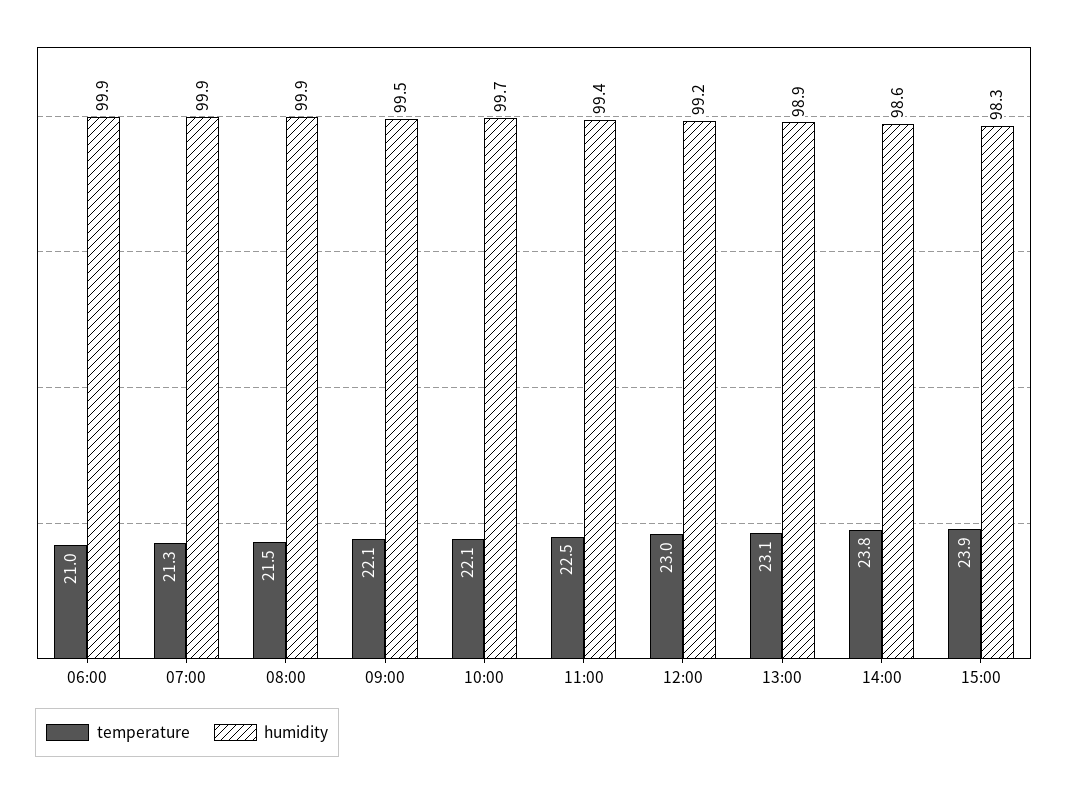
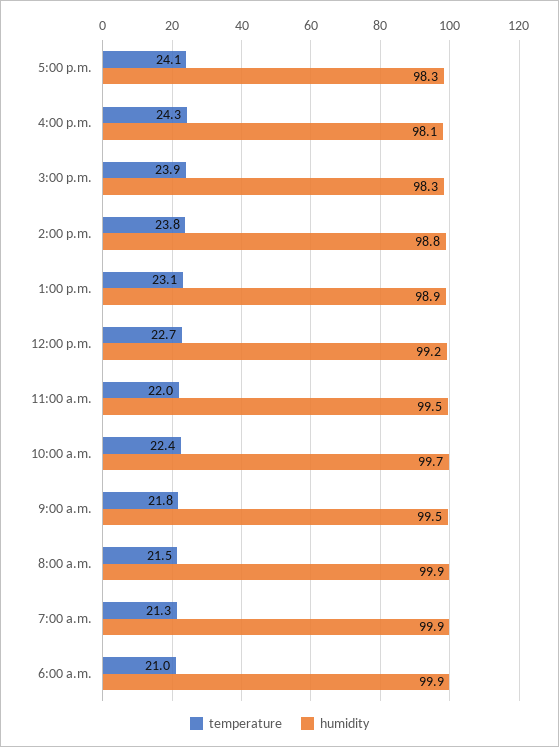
temperature, 09:00: 22.1 -> 21.8
temperature, 10:00: 22.1 -> 22.4
temperature, 11:00: 22.5 -> 22
humidity, 11:00: 99.4 -> 99.5
temperature, 12:00: 23 -> 22.7
humidity, 14:00: 98.6 -> 98.8
temperature, 5:00 p.m.: none -> 24.1
humidity, 5:00 p.m.: none -> 98.3
temperature, 4:00 p.m.: none -> 24.3
humidity, 4:00 p.m.: none -> 98.1

